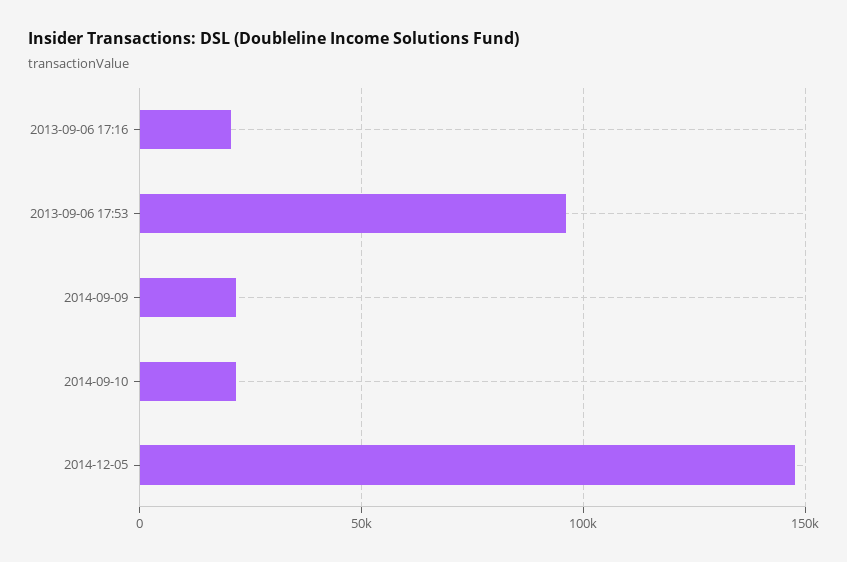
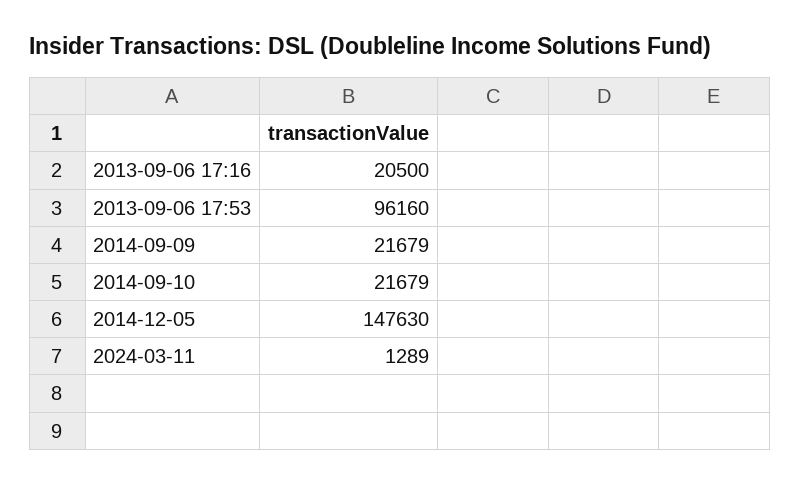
2024-03-11: none -> 1289

